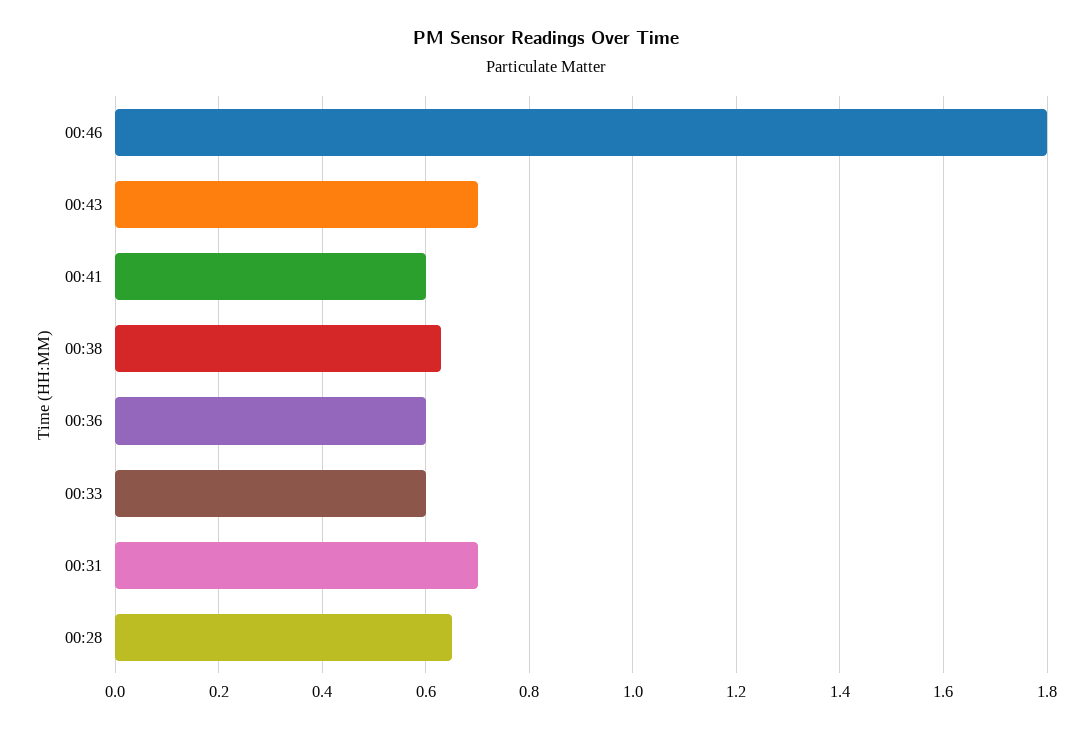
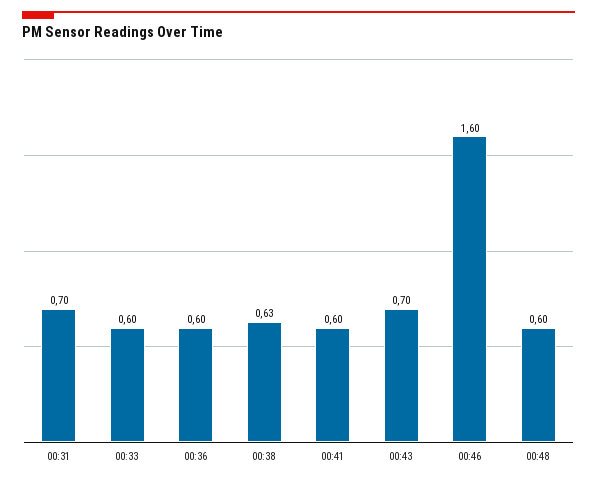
00:46: 1.8 -> 1.6
00:28: 0.65 -> none
00:48: none -> 0.6

